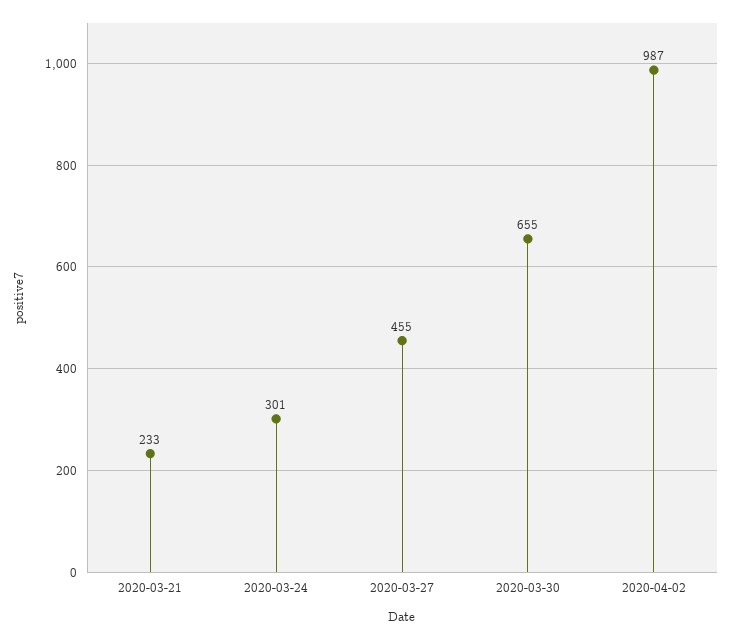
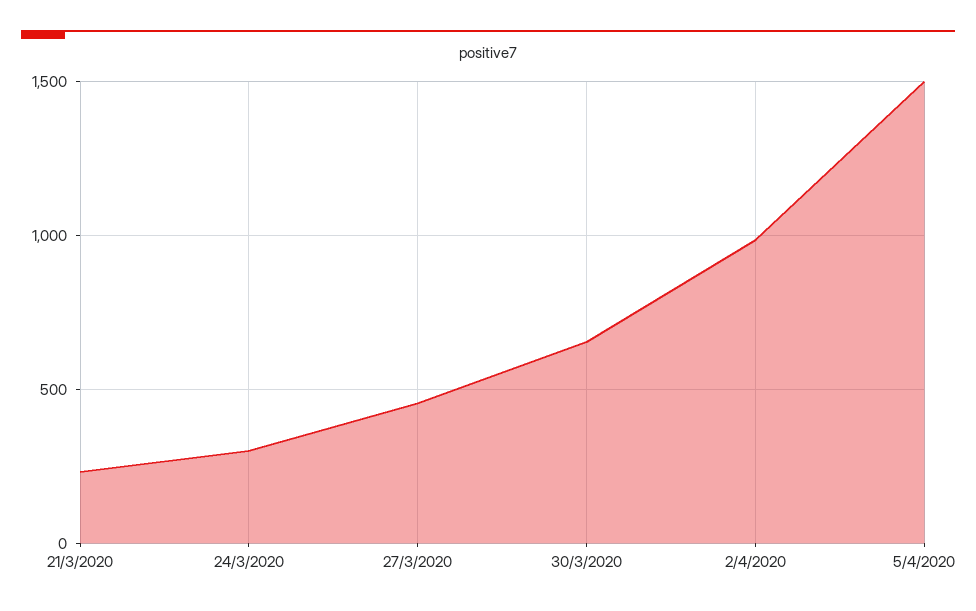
5/4/2020: none -> 1500

